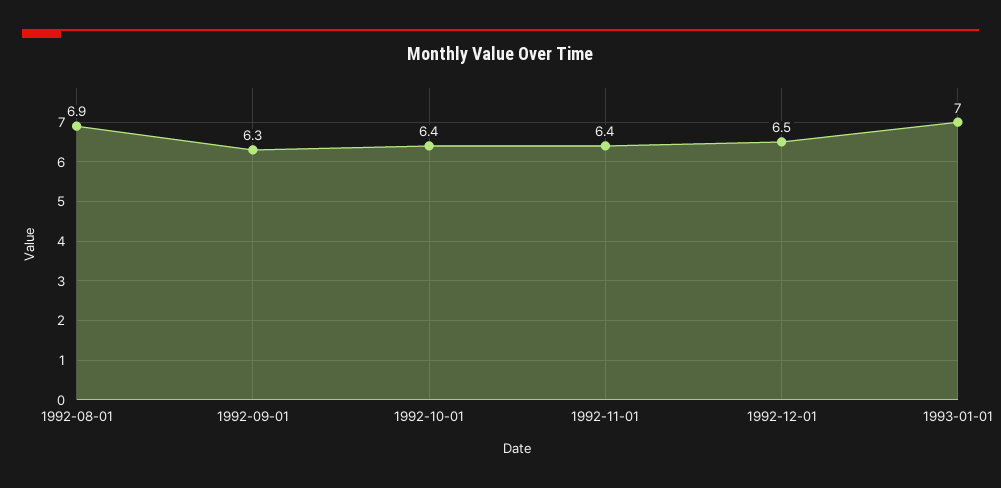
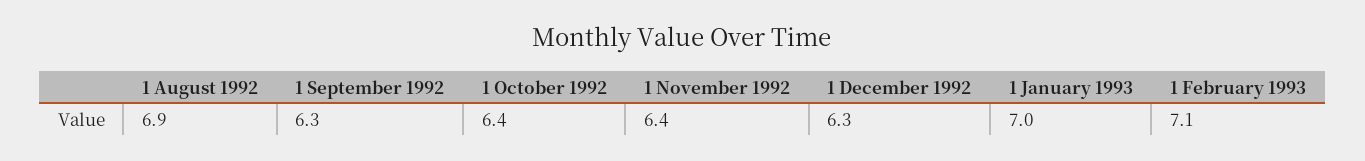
1992-12-01: 6.5 -> 6.3
1 February 1993: none -> 7.1

